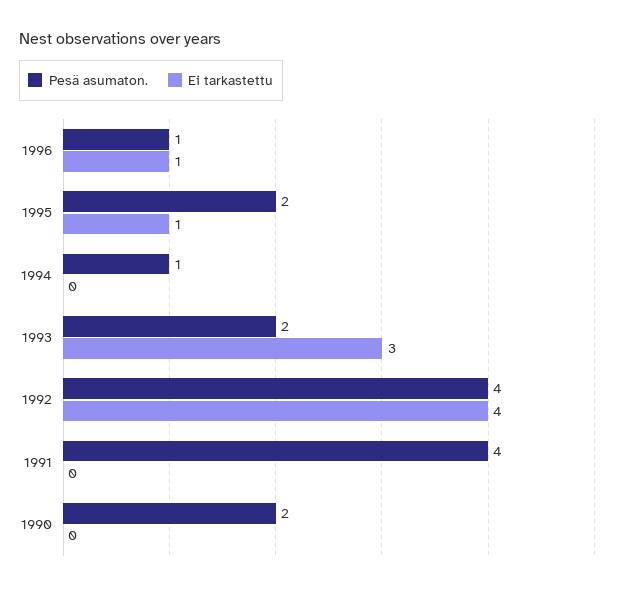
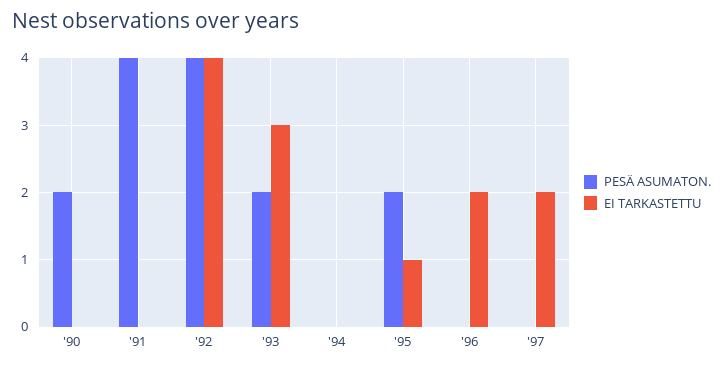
Pesä asumaton., 1996: 1 -> 0
Ei tarkastettu, 1996: 1 -> 2
Pesä asumaton., 1994: 1 -> 0
Pesä asumaton., '97: none -> 0
Ei tarkastettu, '97: none -> 2

